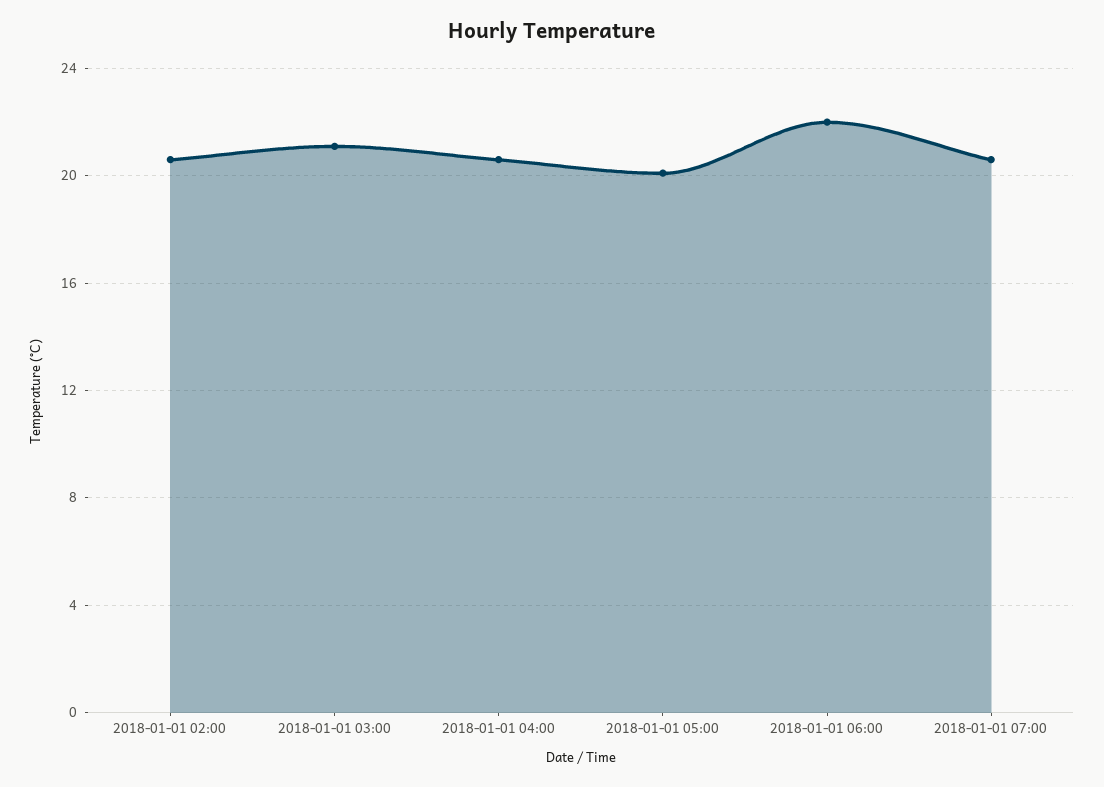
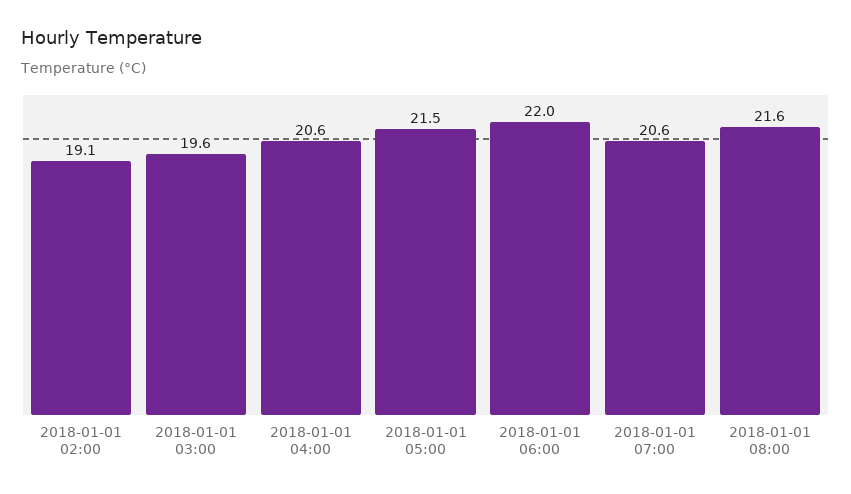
2018-01-01 02:00: 20.5 -> 19.1
2018-01-01 03:00: 21 -> 19.6
2018-01-01 05:00: 20 -> 21.5
2018-01-01 08:00: none -> 21.6

